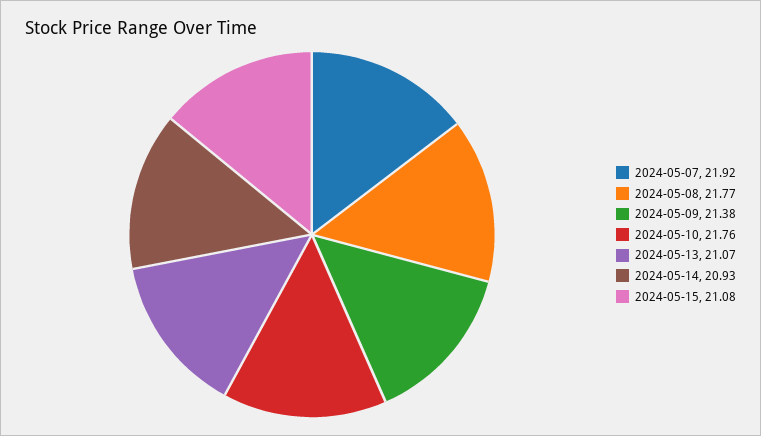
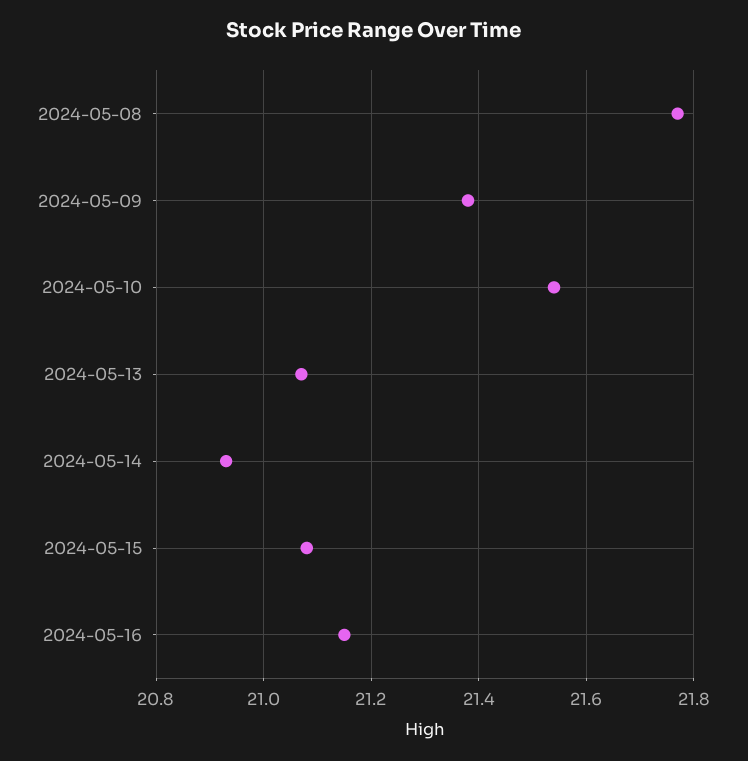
2024-05-07: 21.92 -> none
2024-05-10: 21.76 -> 21.55
2024-05-16: none -> 21.15

